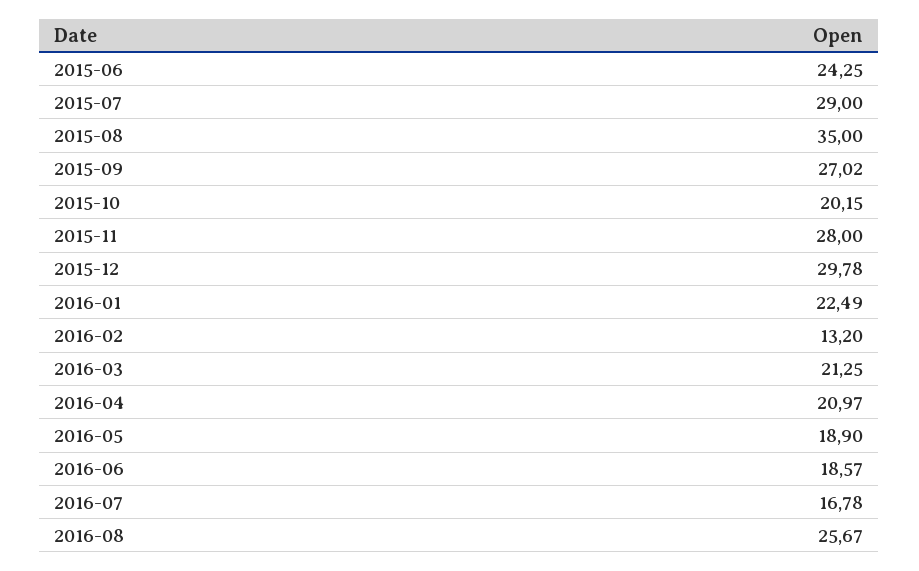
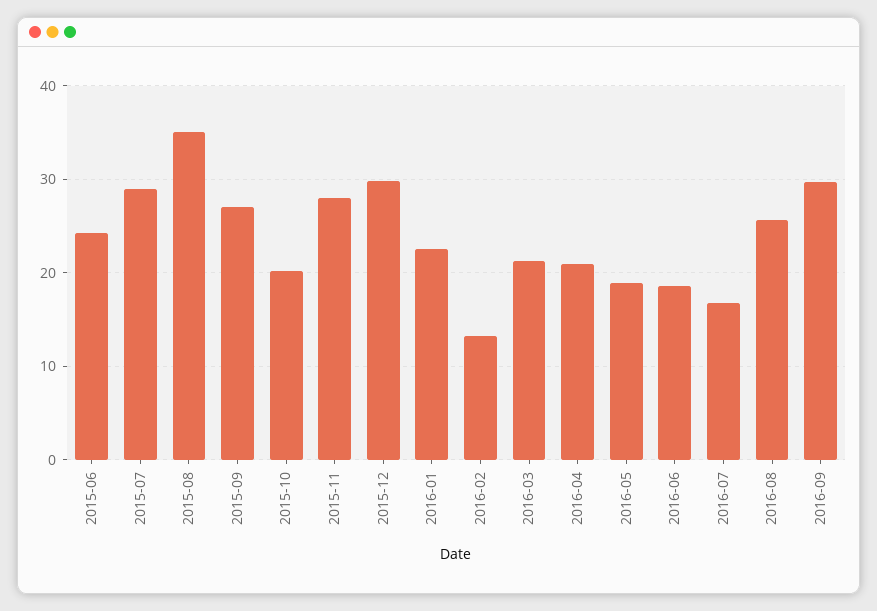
2016-09: none -> 30

